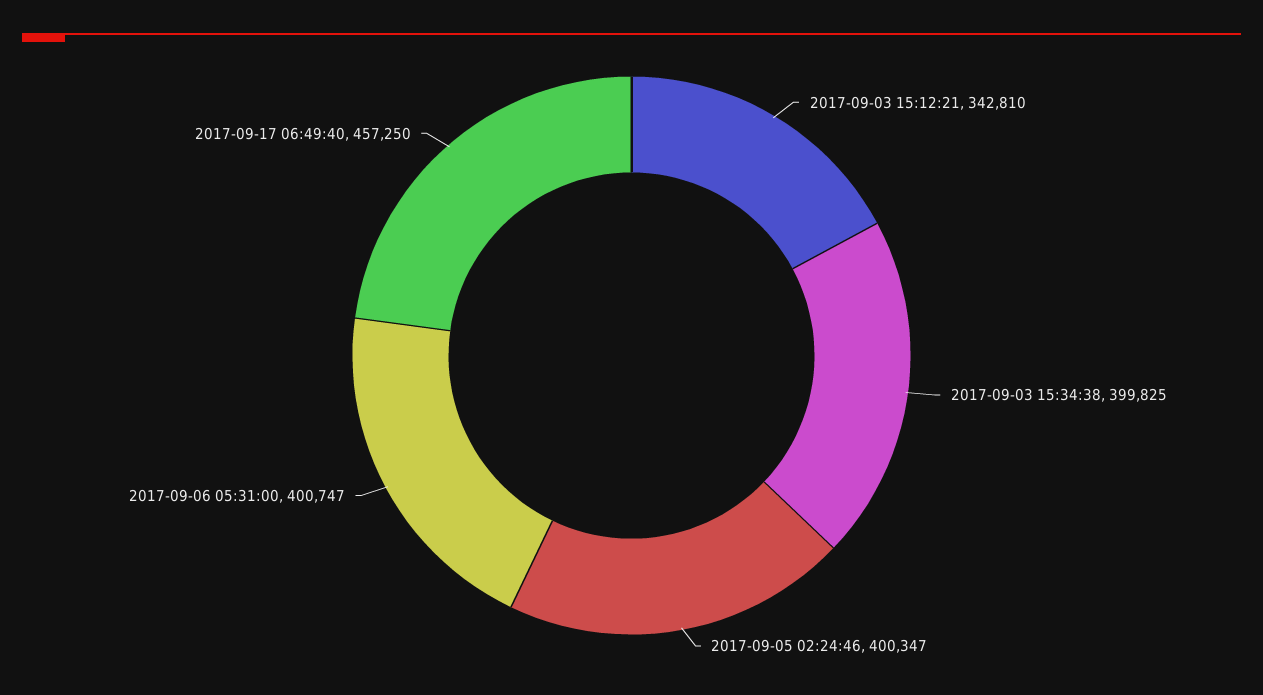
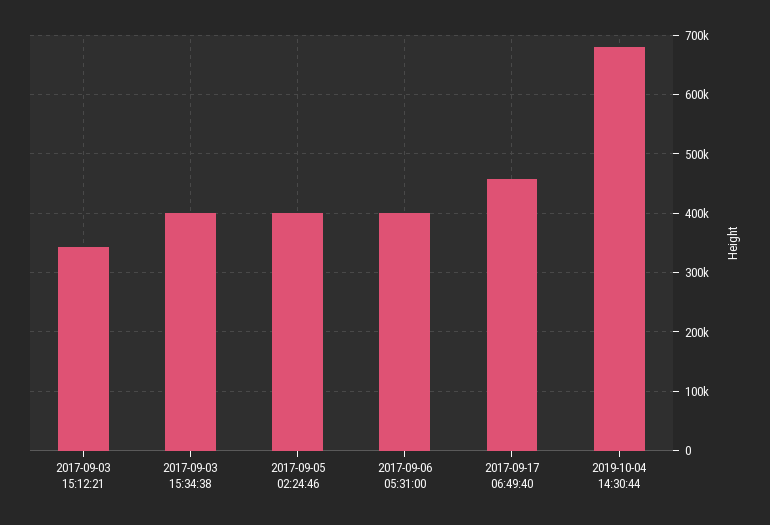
2019-10-04 14:30:44: none -> 680000

